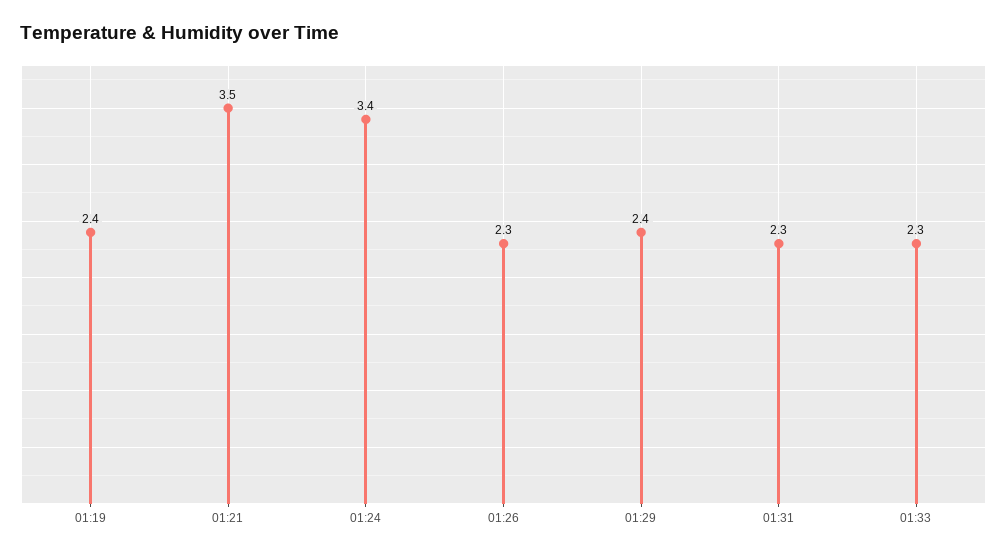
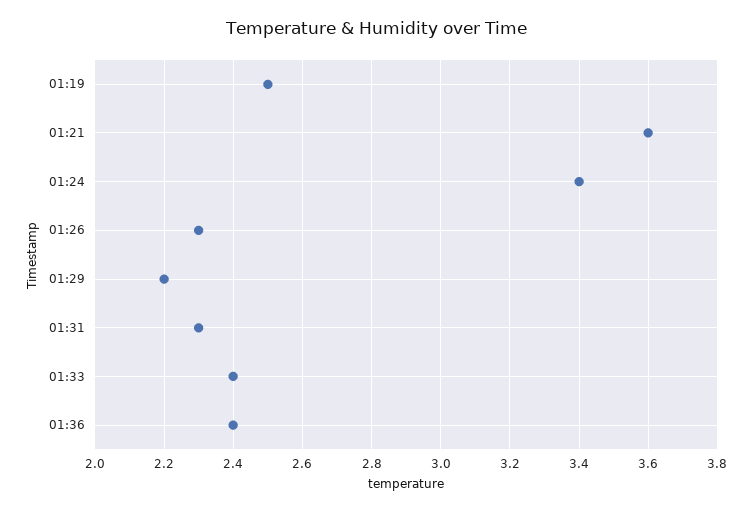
01:19: 2.4 -> 2.5
01:21: 3.5 -> 3.6
01:29: 2.4 -> 2.2
01:33: 2.3 -> 2.4
01:36: none -> 2.4

